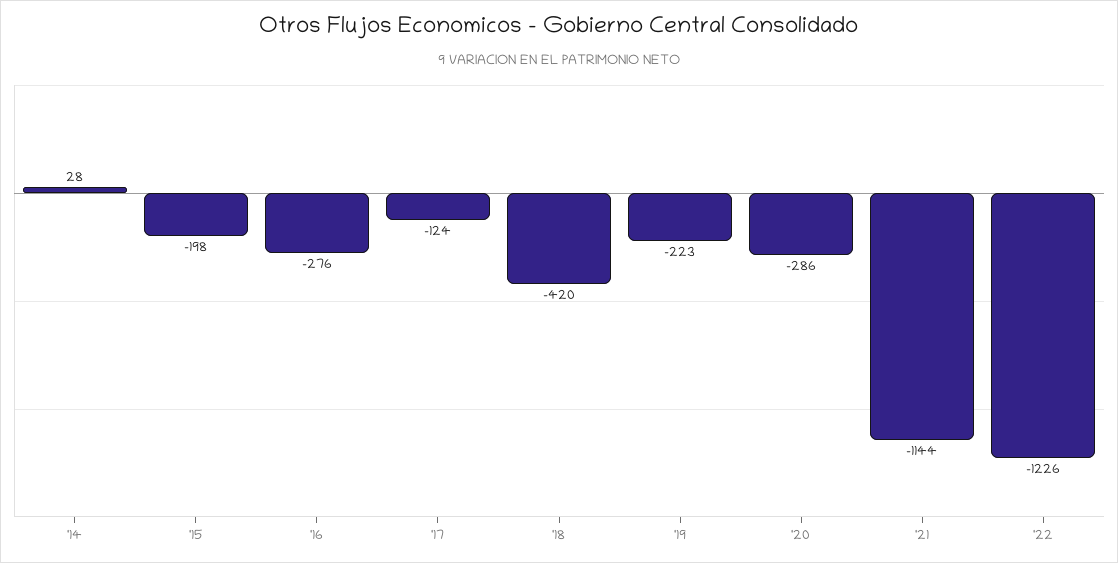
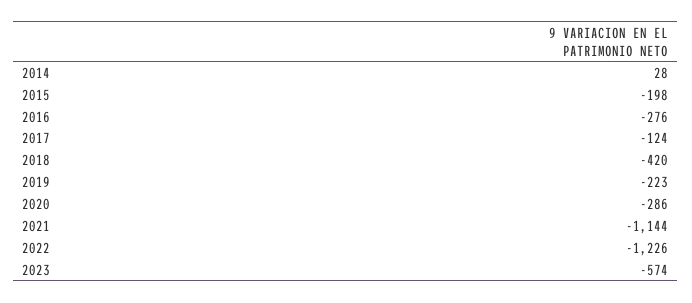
2023: none -> -574

